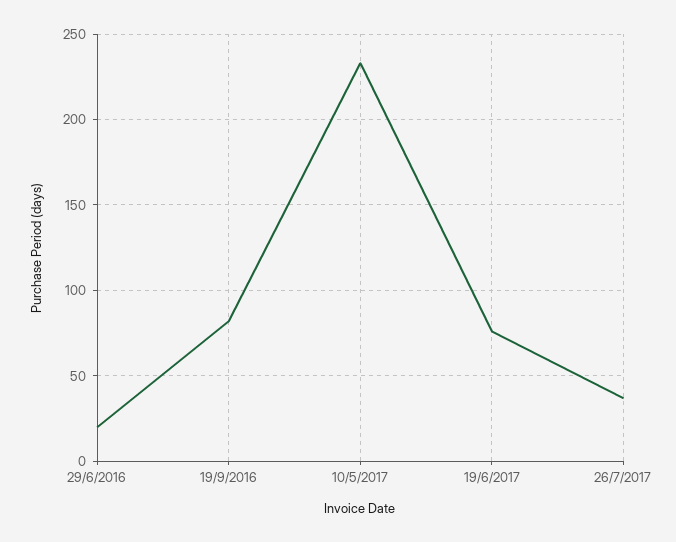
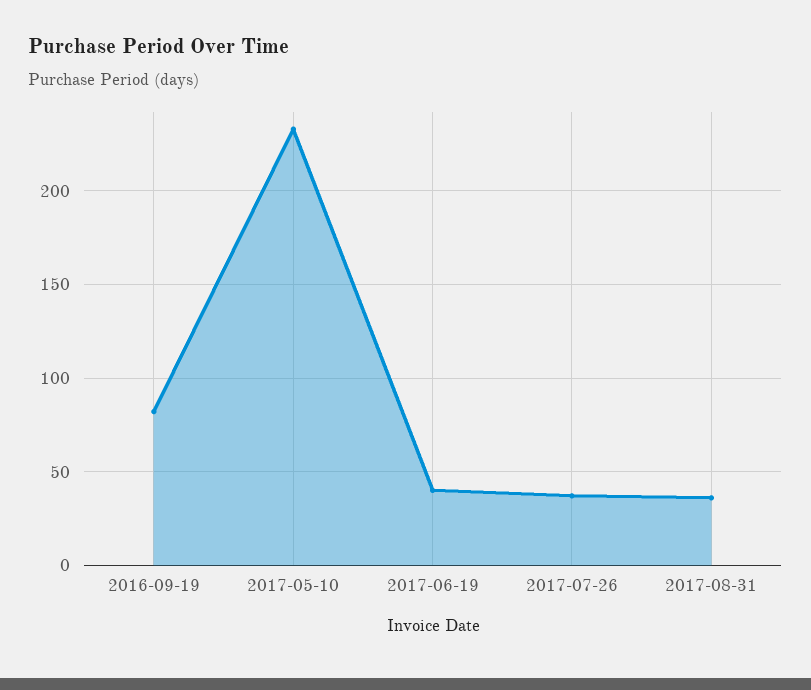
29/6/2016: 20 -> none
19/6/2017: 75 -> 40
2017-08-31: none -> 35

